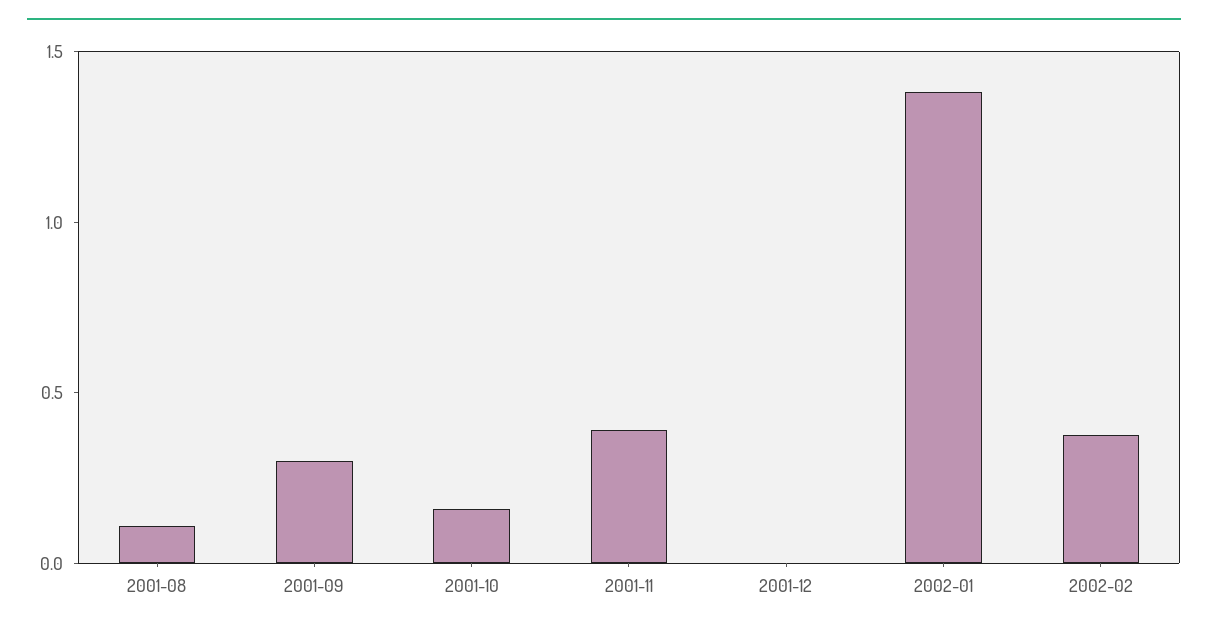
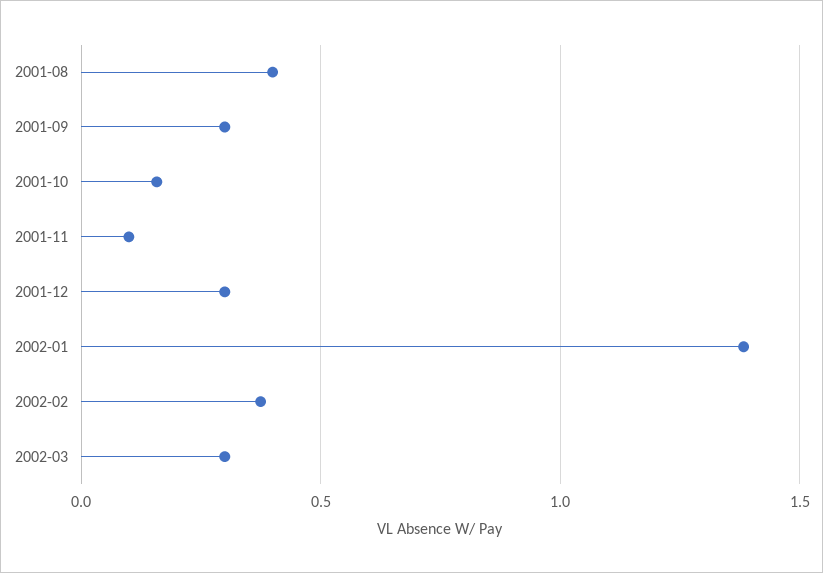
2001-08: 0.1 -> 0.4
2001-11: 0.4 -> 0.1
2001-12: 0 -> 0.3
2002-03: none -> 0.3

